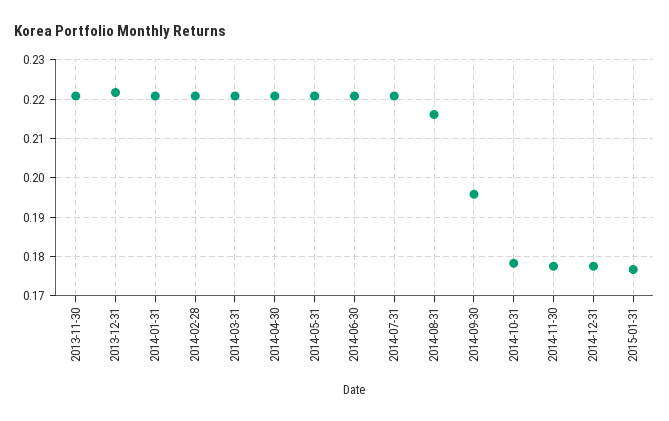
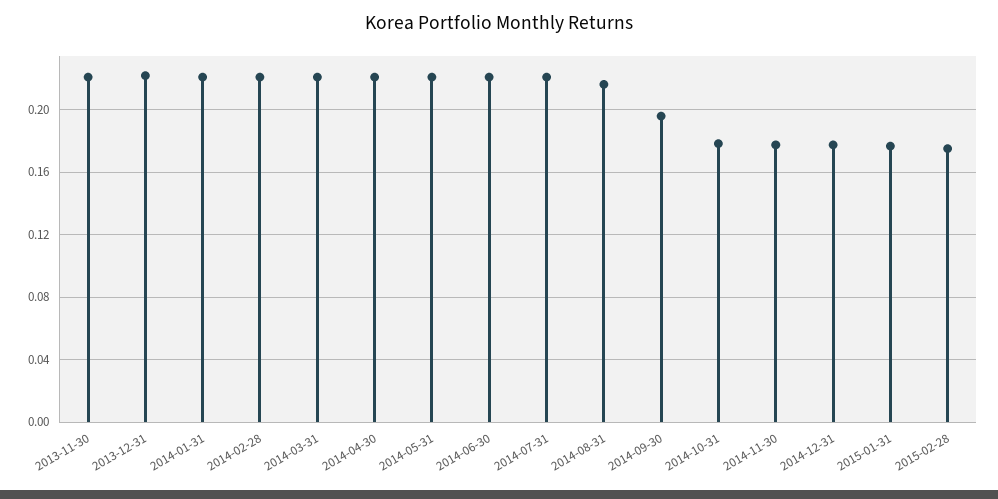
2015-02-28: none -> 0.175

